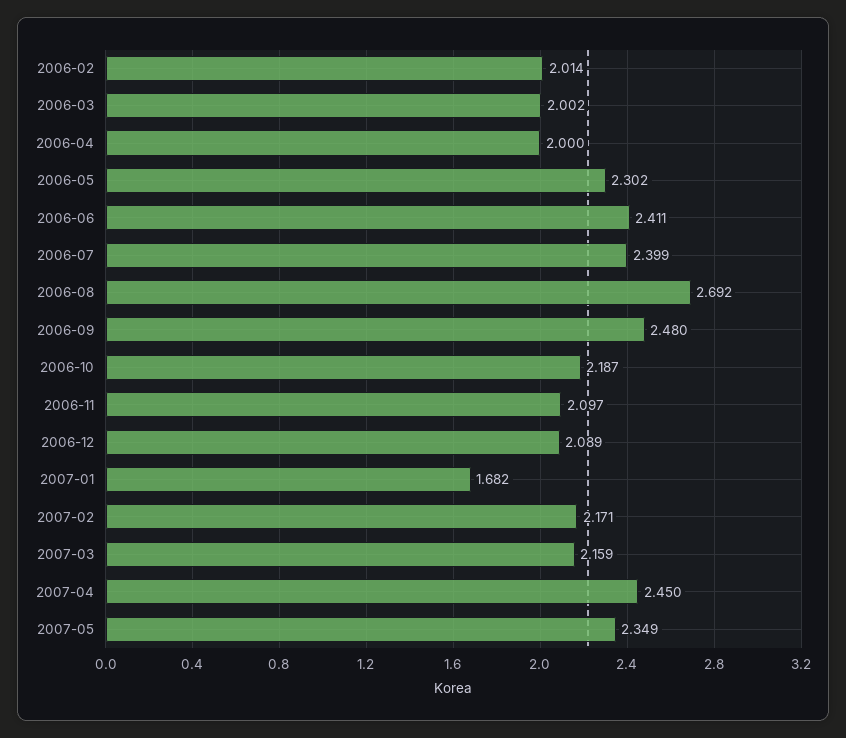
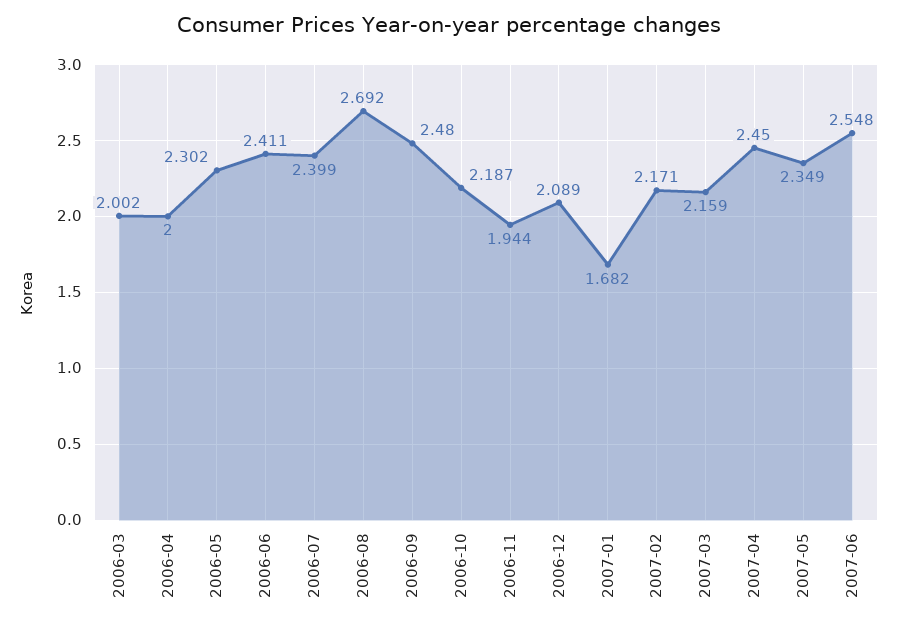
2006-02: 2.014 -> none
2006-11: 2.097 -> 1.944
2007-06: none -> 2.548

